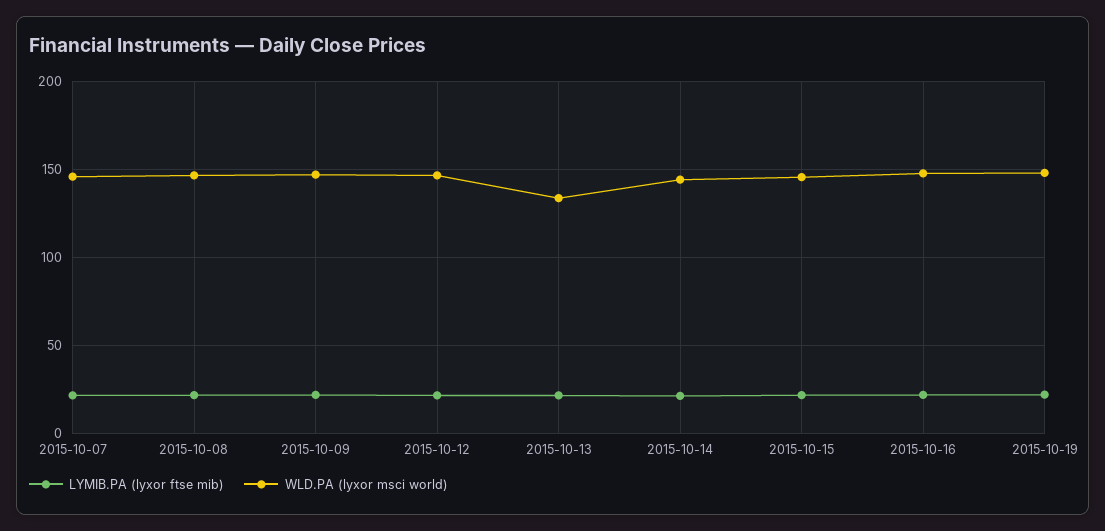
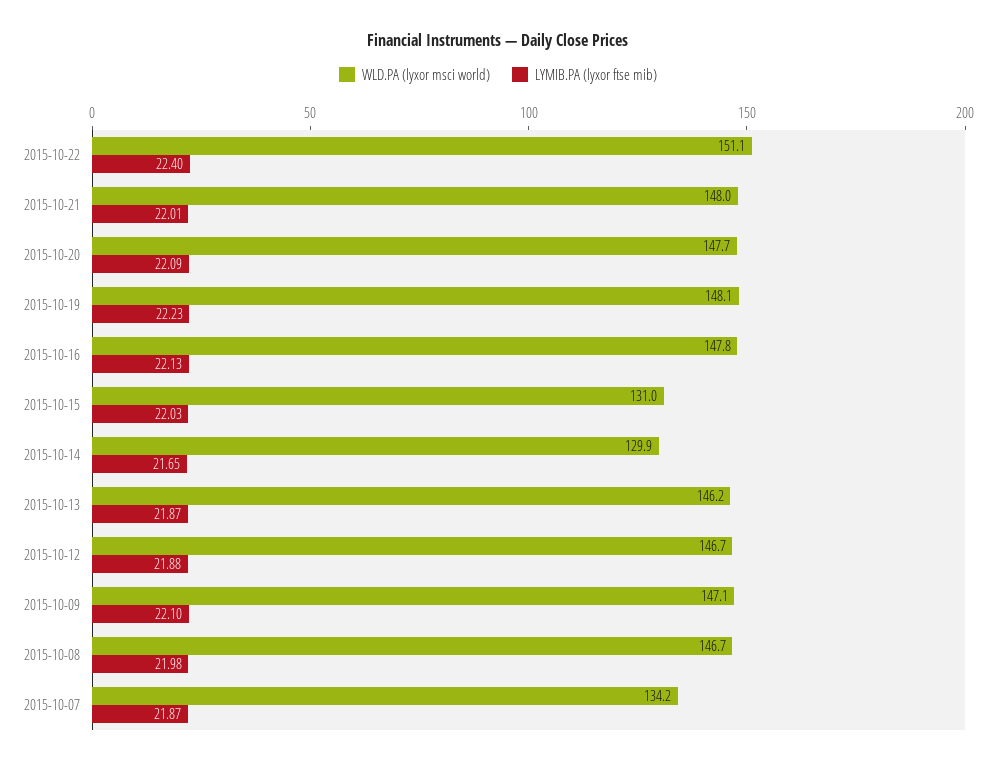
WLD.PA (lyxor msci world), 2015-10-07: 145 -> 134.2
WLD.PA (lyxor msci world), 2015-10-13: 135 -> 146.2
WLD.PA (lyxor msci world), 2015-10-14: 145 -> 129.9
WLD.PA (lyxor msci world), 2015-10-15: 145 -> 131
WLD.PA (lyxor msci world), 2015-10-22: none -> 151.1
LYMIB.PA (lyxor ftse mib), 2015-10-22: none -> 22.4
WLD.PA (lyxor msci world), 2015-10-21: none -> 148
LYMIB.PA (lyxor ftse mib), 2015-10-21: none -> 22.01
WLD.PA (lyxor msci world), 2015-10-20: none -> 147.7
LYMIB.PA (lyxor ftse mib), 2015-10-20: none -> 22.09

